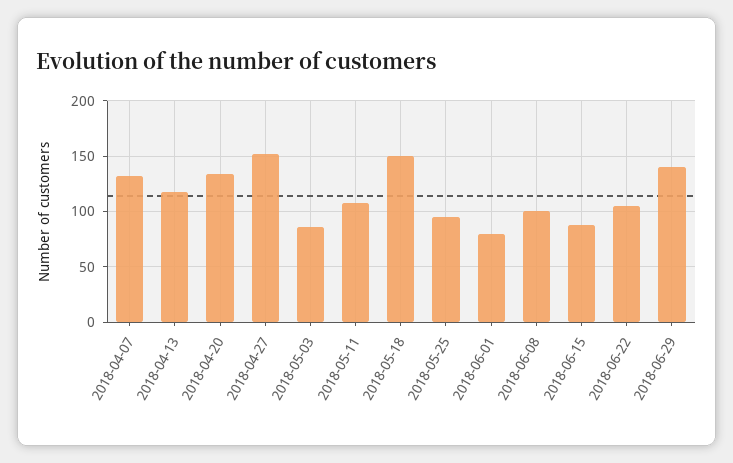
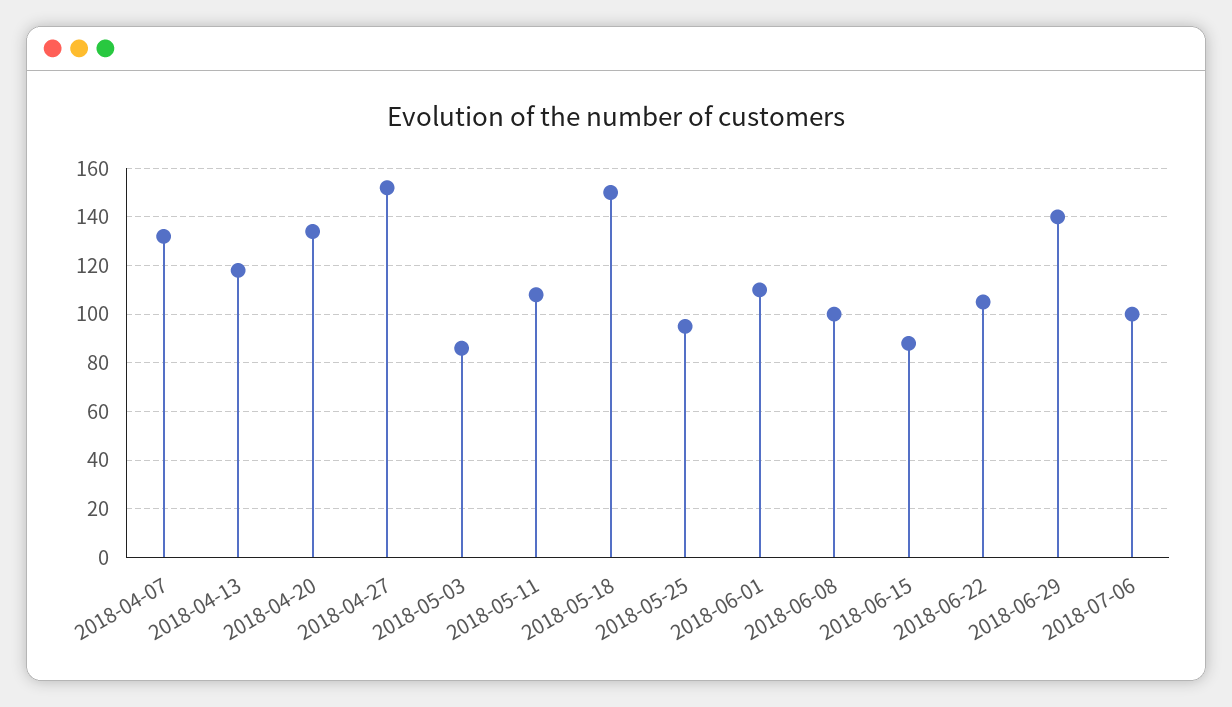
2018-06-01: 80 -> 110
2018-07-06: none -> 100

